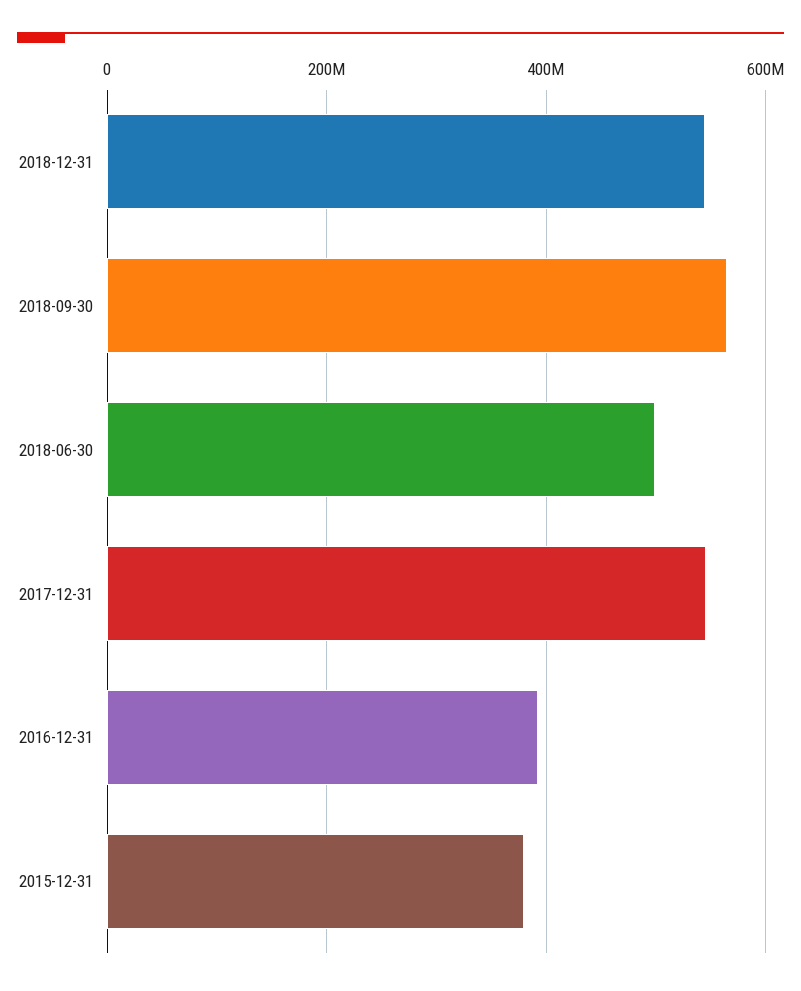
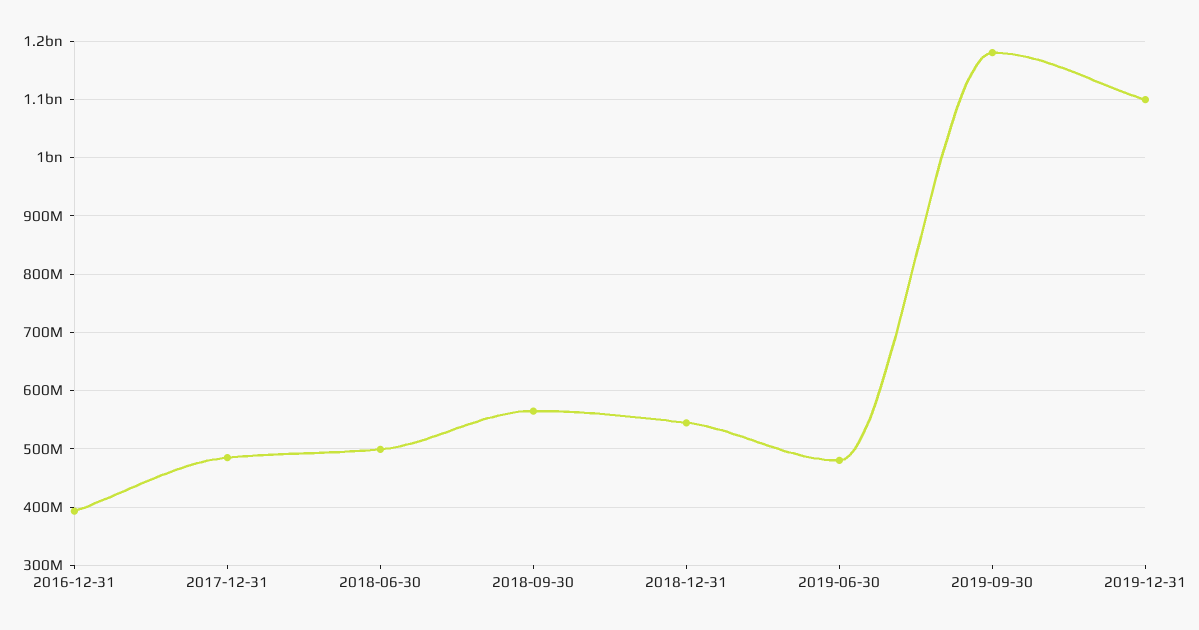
2017-12-31: 540000000 -> 480000000
2015-12-31: 380000000 -> none
2019-06-30: none -> 480000000
2019-09-30: none -> 1180000000
2019-12-31: none -> 1100000000

